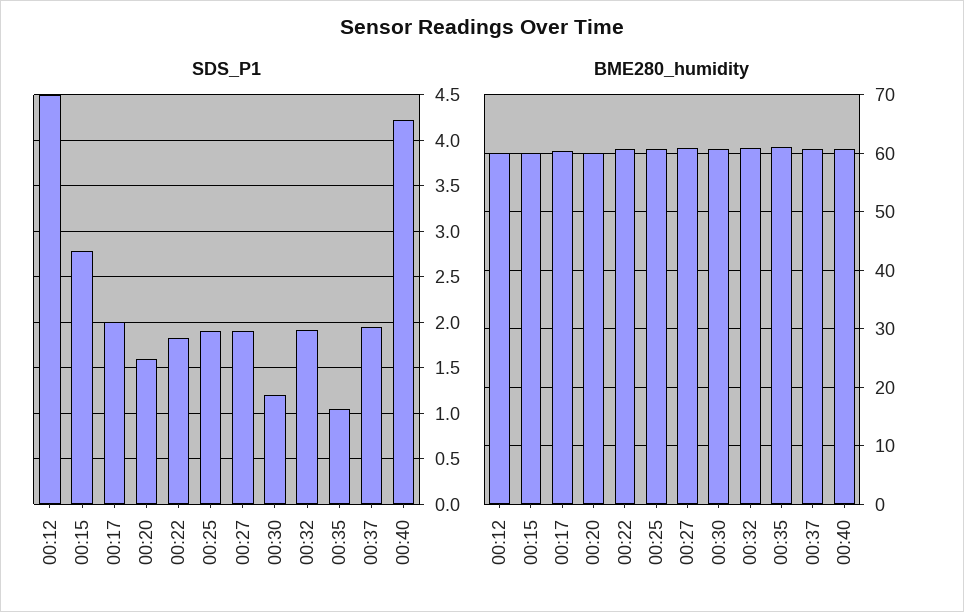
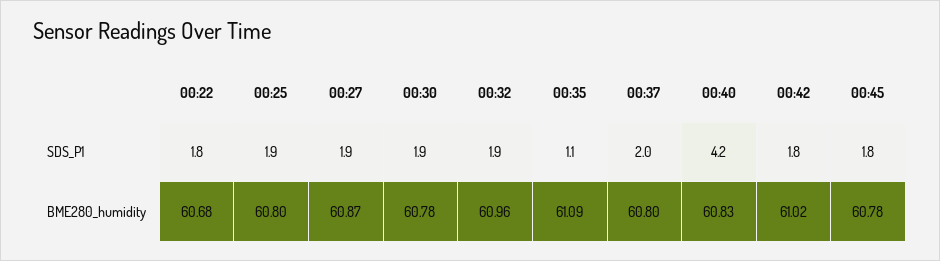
SDS_P1, 00:12: 4.5 -> none
SDS_P1, 00:15: 2.8 -> none
SDS_P1, 00:17: 2 -> none
SDS_P1, 00:20: 1.6 -> none
SDS_P1, 00:30: 1.2 -> 1.9
BME280_humidity, 00:12: 60 -> none
BME280_humidity, 00:15: 60 -> none
BME280_humidity, 00:17: 60 -> none
BME280_humidity, 00:20: 60 -> none
SDS_P1, 00:42: none -> 1.8
SDS_P1, 00:45: none -> 1.8
BME280_humidity, 00:42: none -> 61.02
BME280_humidity, 00:45: none -> 60.78

